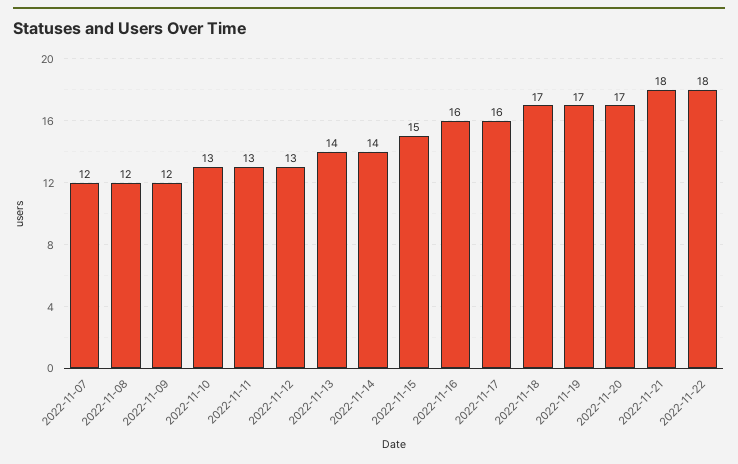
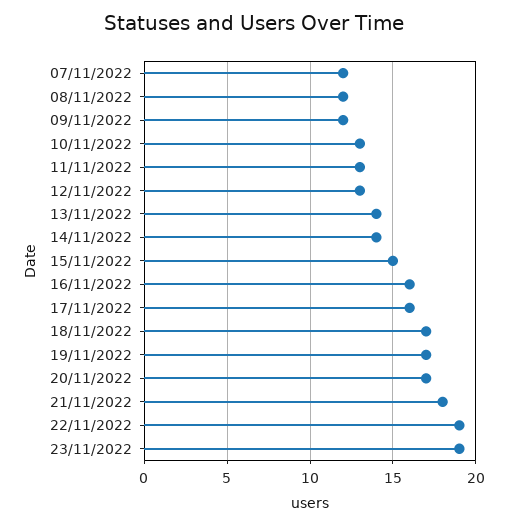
2022-11-22: 18 -> 19
23/11/2022: none -> 19

